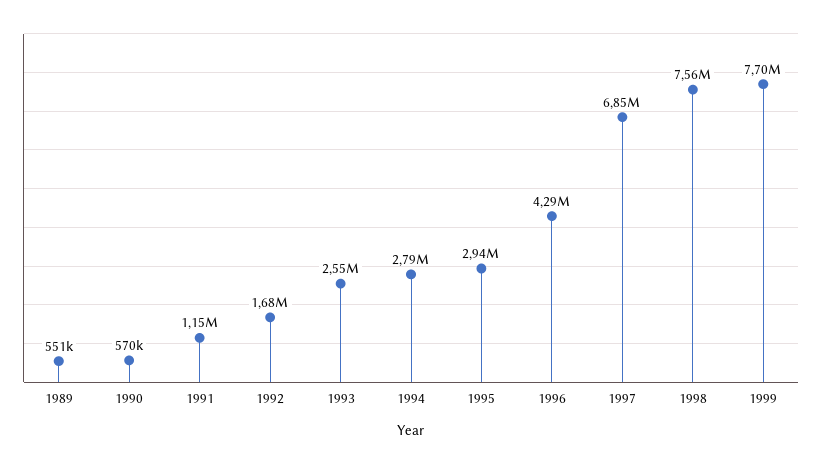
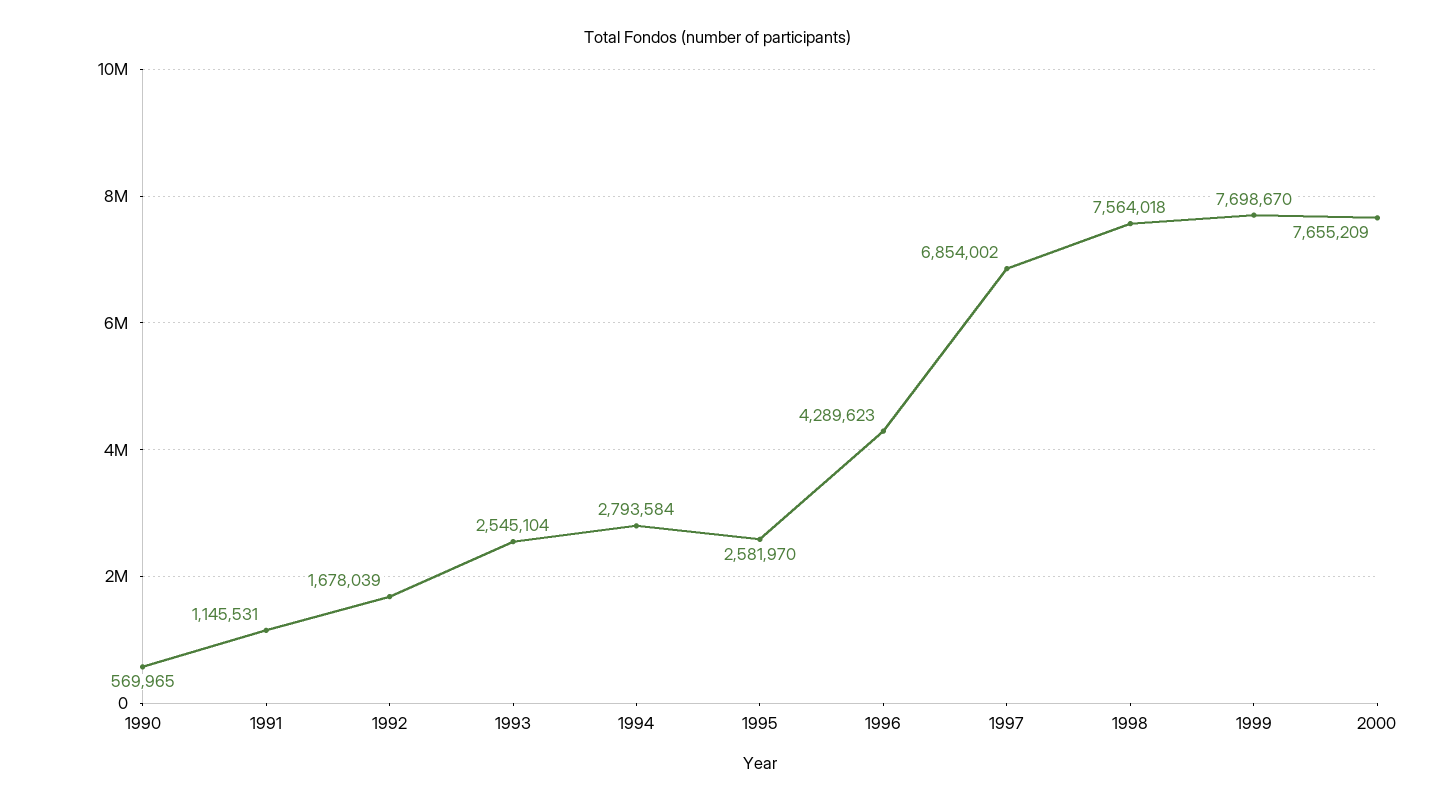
1989: 551000 -> none
1995: 2940000 -> 2581970
2000: none -> 7655209

